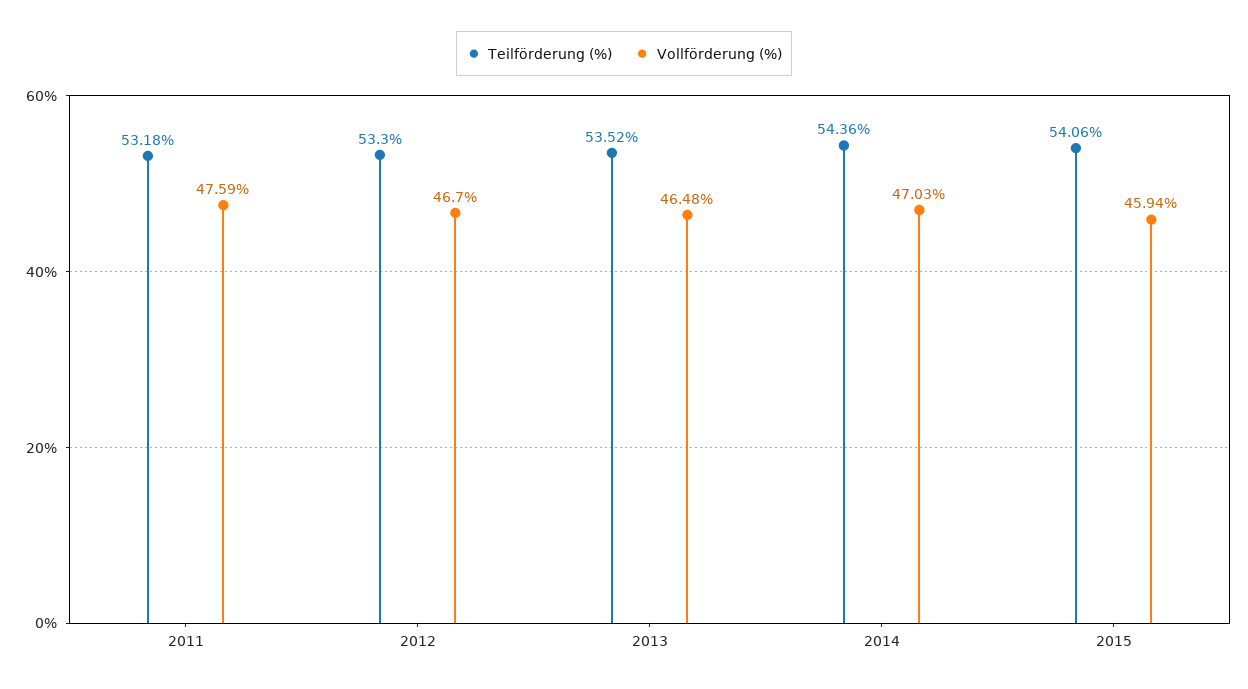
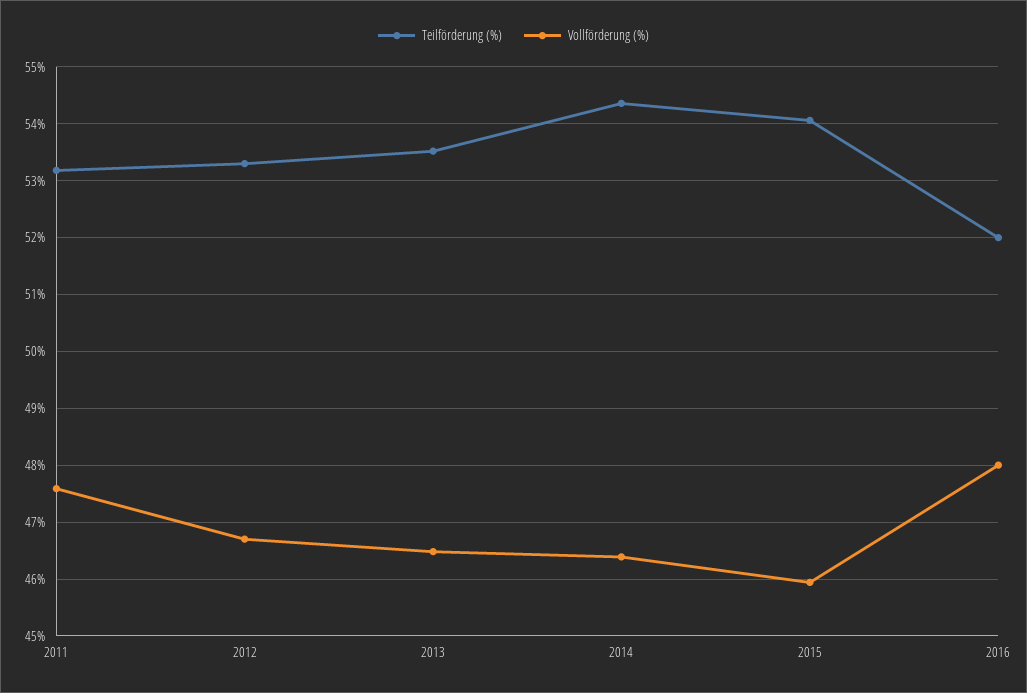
Vollförderung (%), 2014: 47.03 -> 46.4
Teilförderung (%), 2016: none -> 52
Vollförderung (%), 2016: none -> 48

